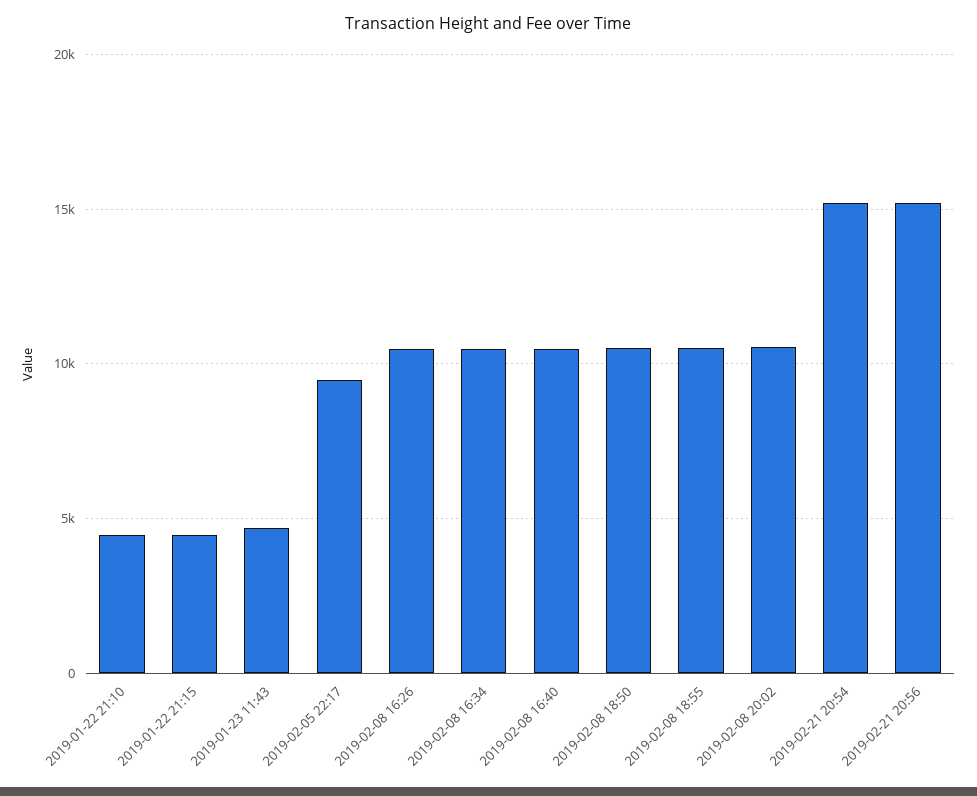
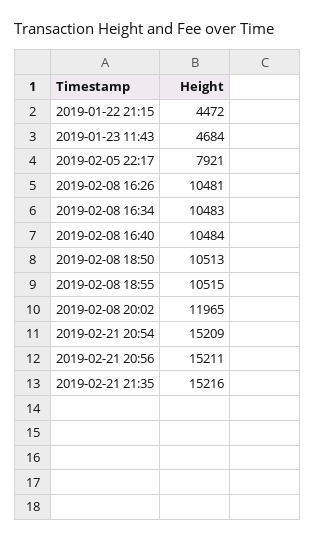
2019-01-22 21:10: 4500 -> none
2019-02-05 22:17: 9500 -> 7921
2019-02-08 20:02: 10500 -> 11965
2019-02-21 21:35: none -> 15216

